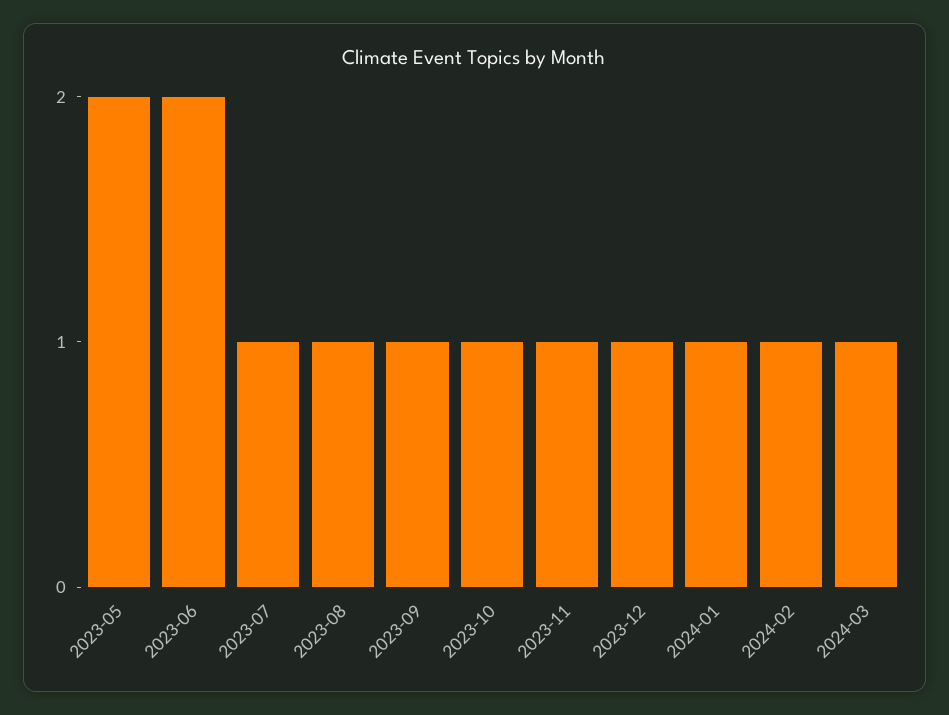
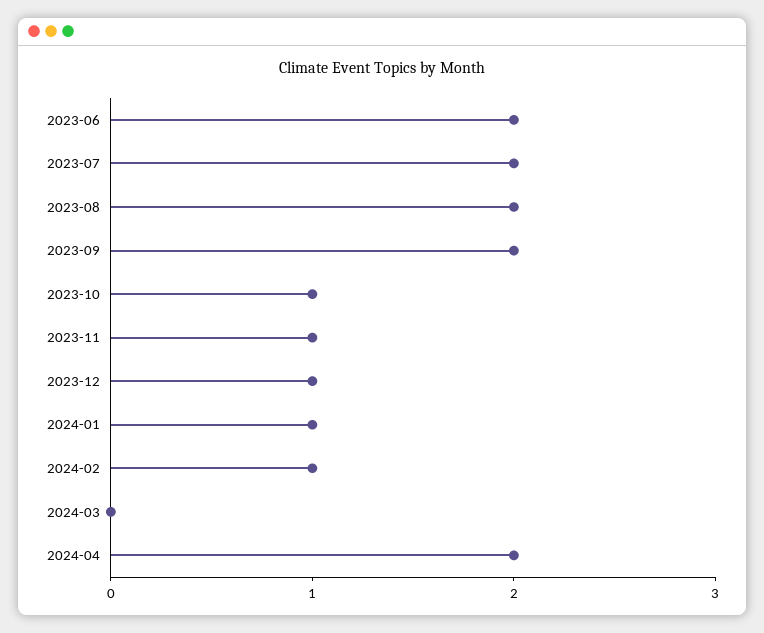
2023-05: 2 -> none
2023-07: 1 -> 2
2023-08: 1 -> 2
2023-09: 1 -> 2
2024-03: 1 -> 0
2024-04: none -> 2

